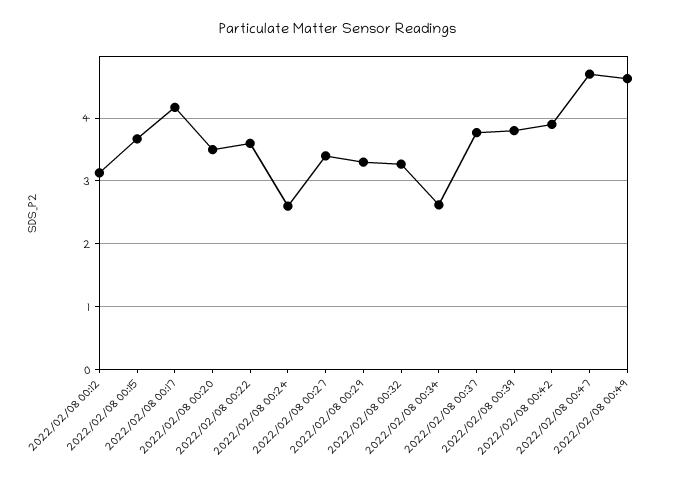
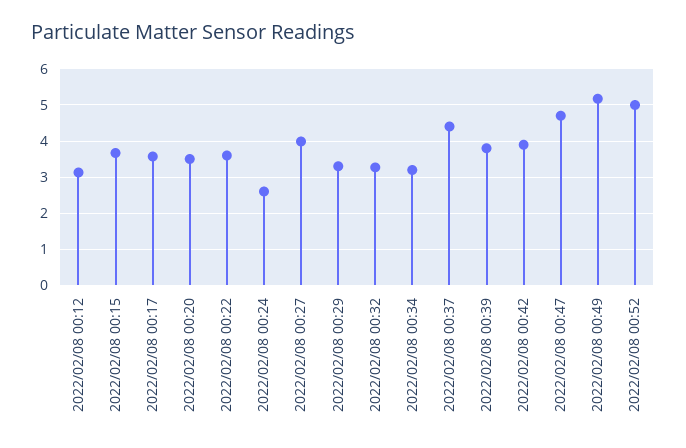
2022/02/08 00:17: 4.2 -> 3.6
2022/02/08 00:27: 3.4 -> 4
2022/02/08 00:34: 2.6 -> 3.2
2022/02/08 00:37: 3.8 -> 4.4
2022/02/08 00:49: 4.6 -> 5.2
2022/02/08 00:52: none -> 5

